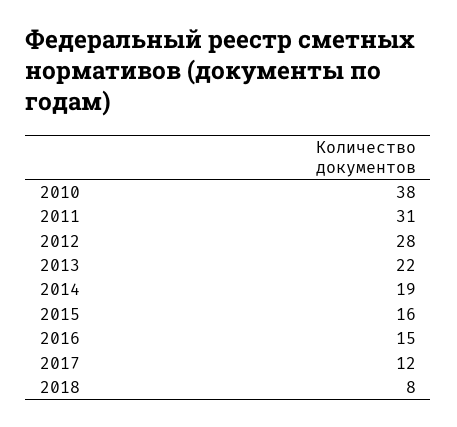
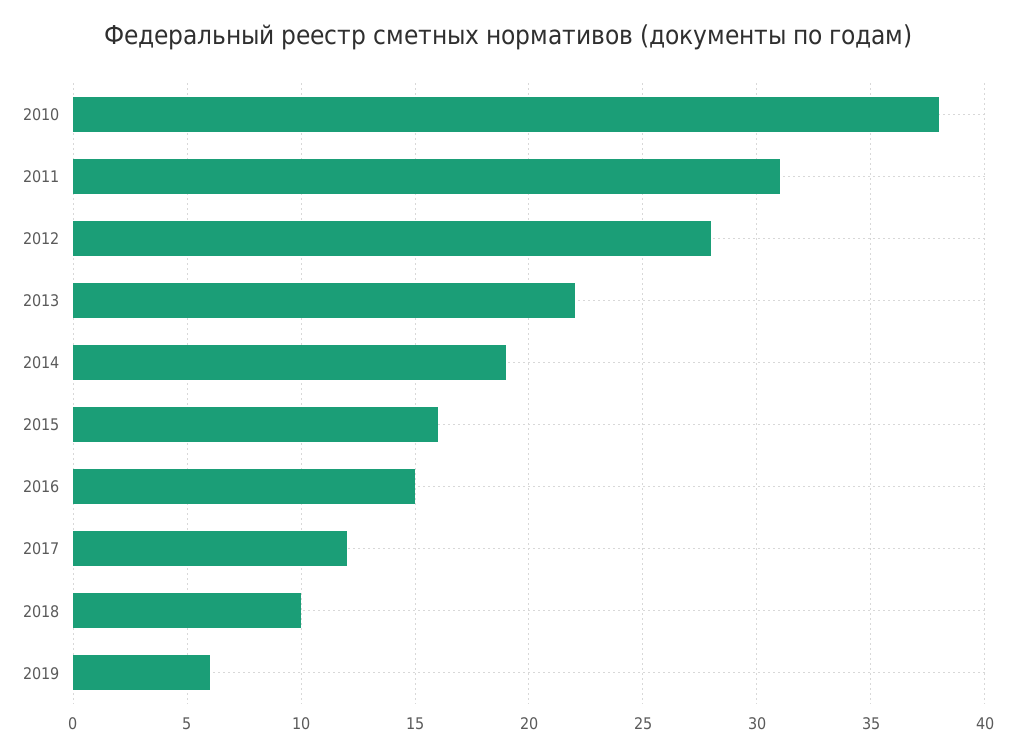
2018: 8 -> 10
2019: none -> 6

